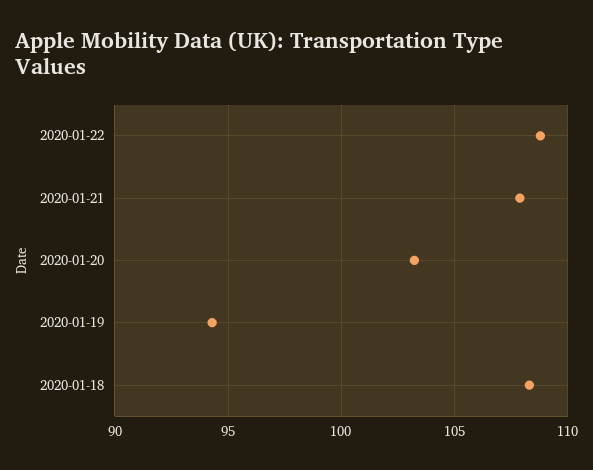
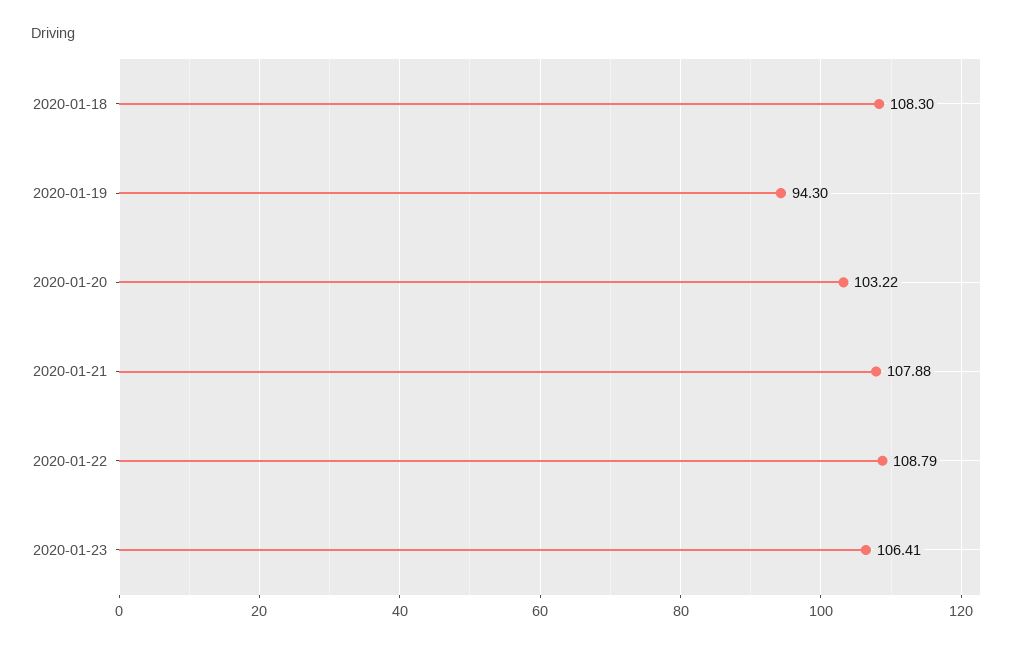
2020-01-23: none -> 106.41

